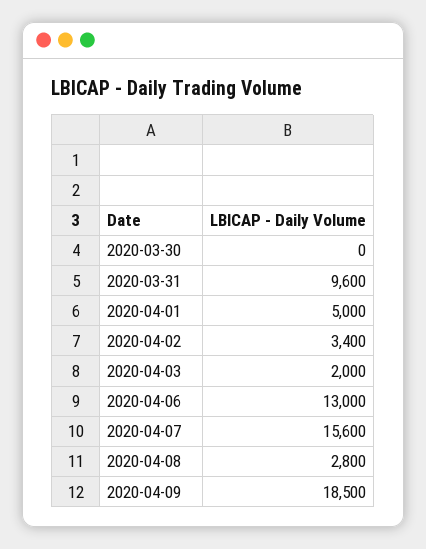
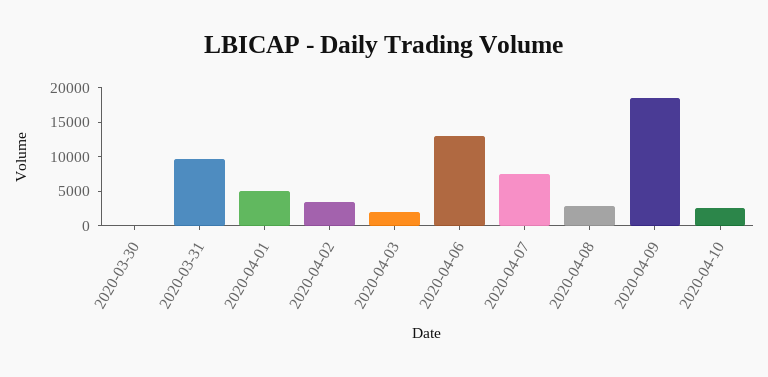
2020-04-07: 15600 -> 7500
2020-04-10: none -> 2500

